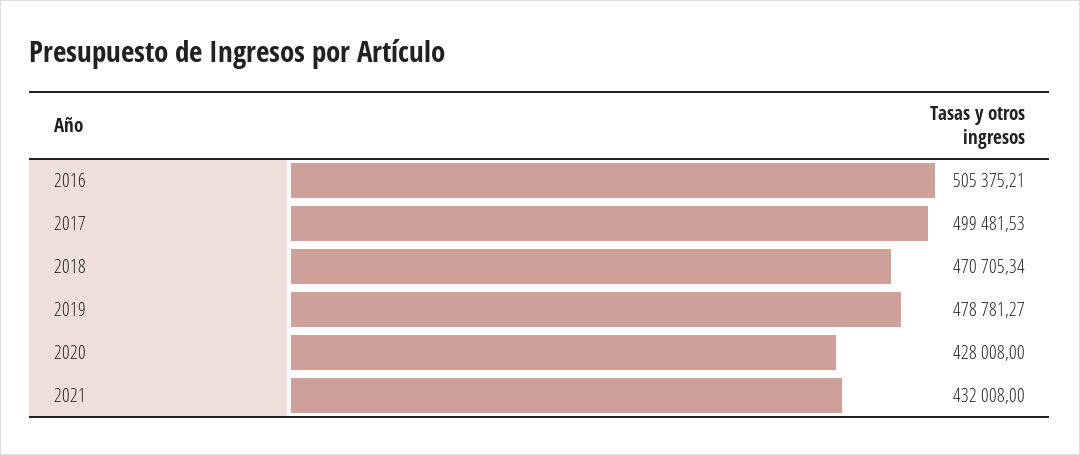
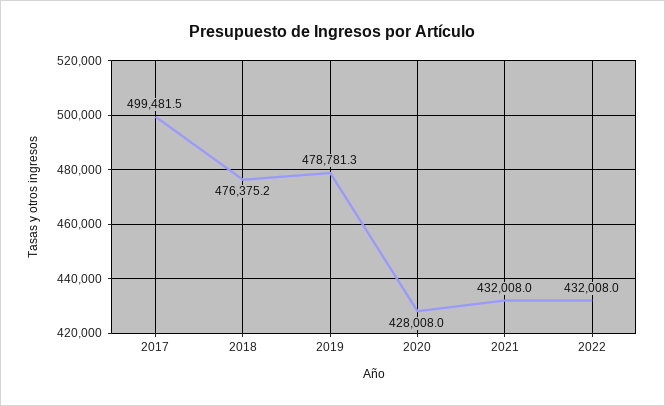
2016: 505375.21 -> none
2018: 470705.34 -> 476375.2
2022: none -> 432008

